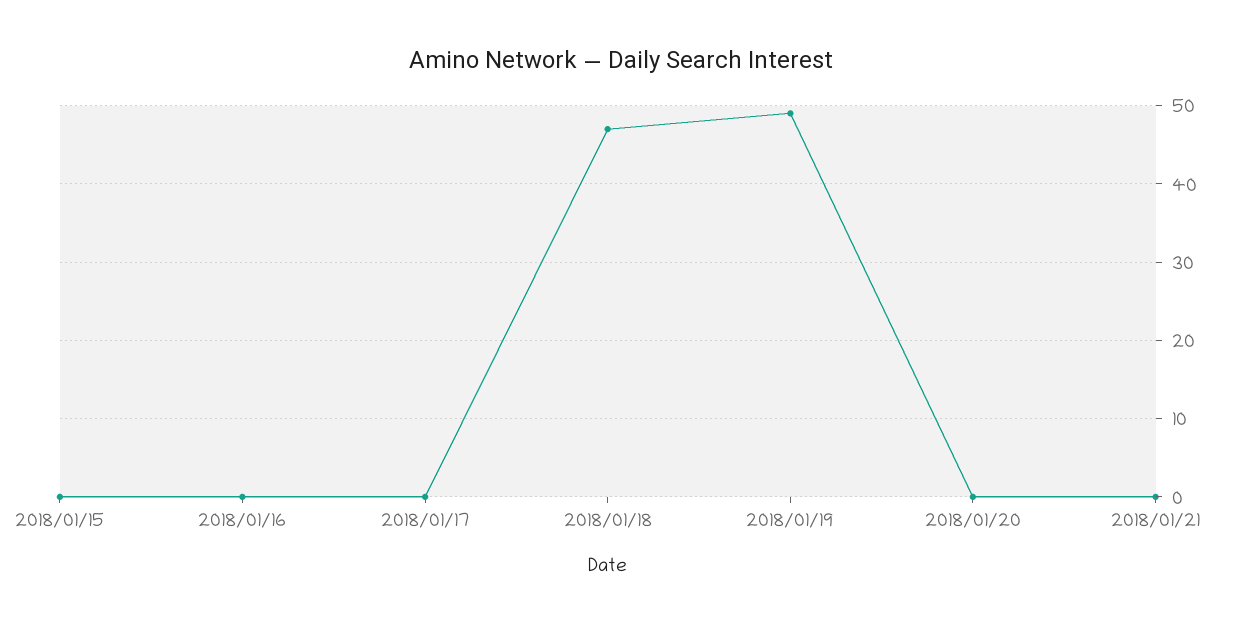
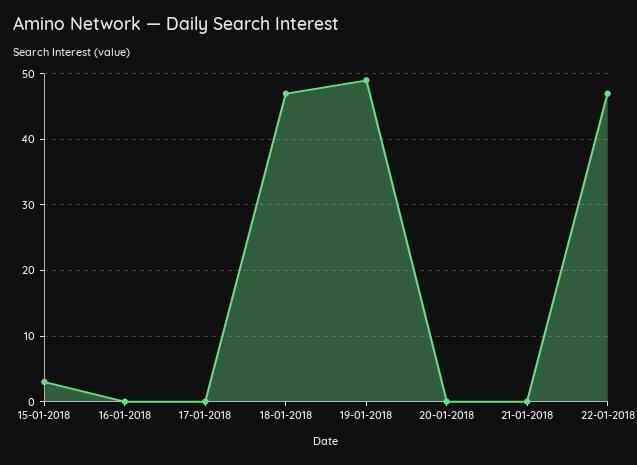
2018/01/15: 0 -> 3
22-01-2018: none -> 47

